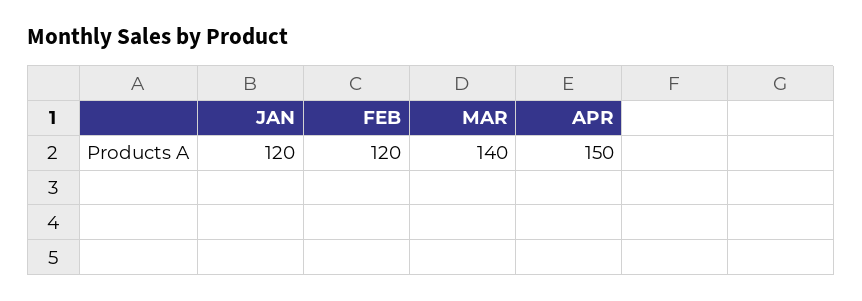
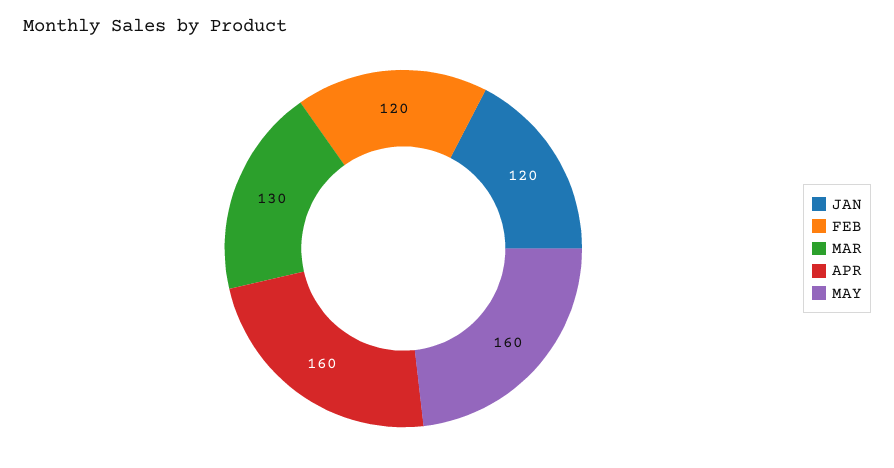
MAR: 140 -> 130
APR: 150 -> 160
MAY: none -> 160

